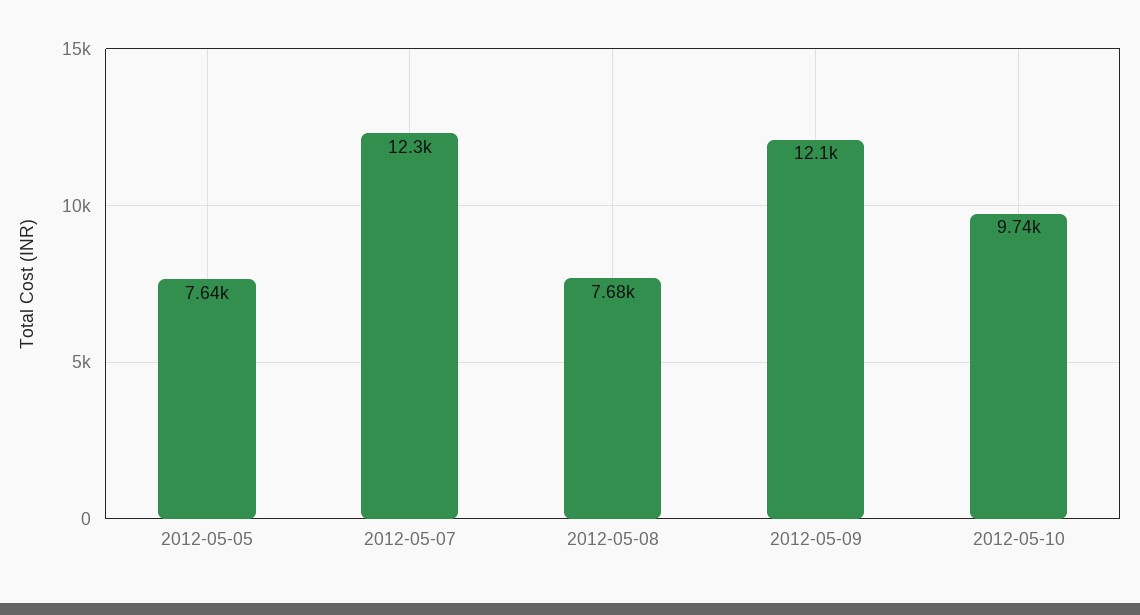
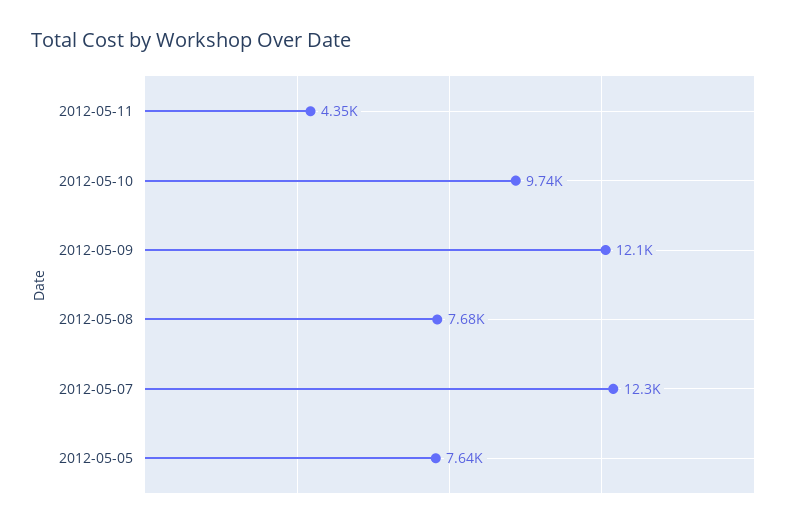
2012-05-11: none -> 4350

